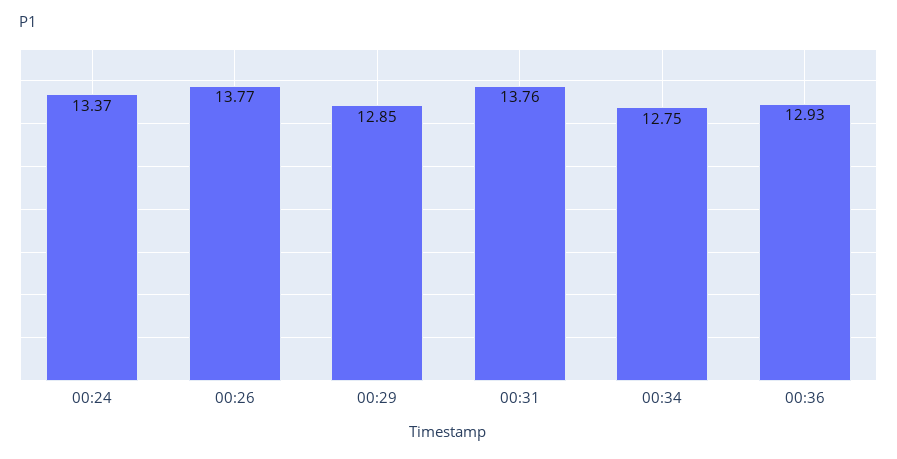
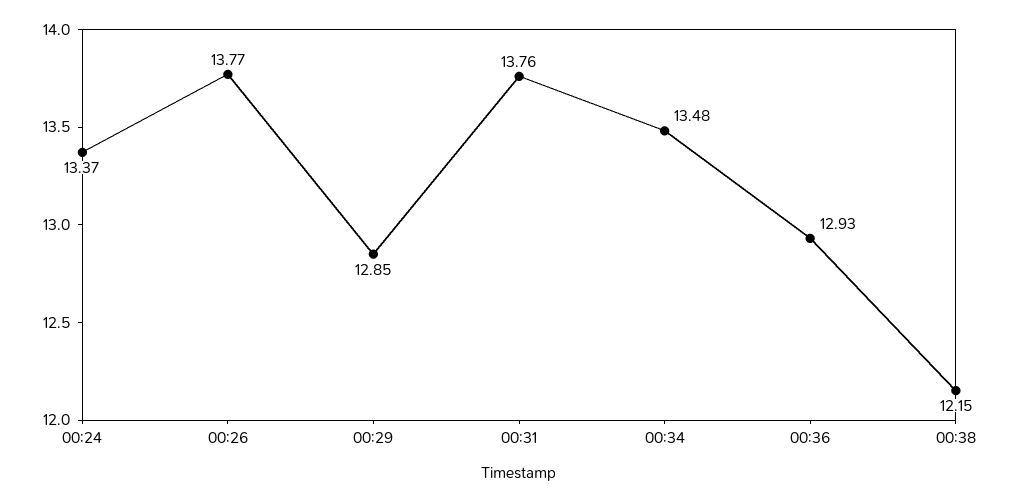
00:34: 12.75 -> 13.48
00:38: none -> 12.15

